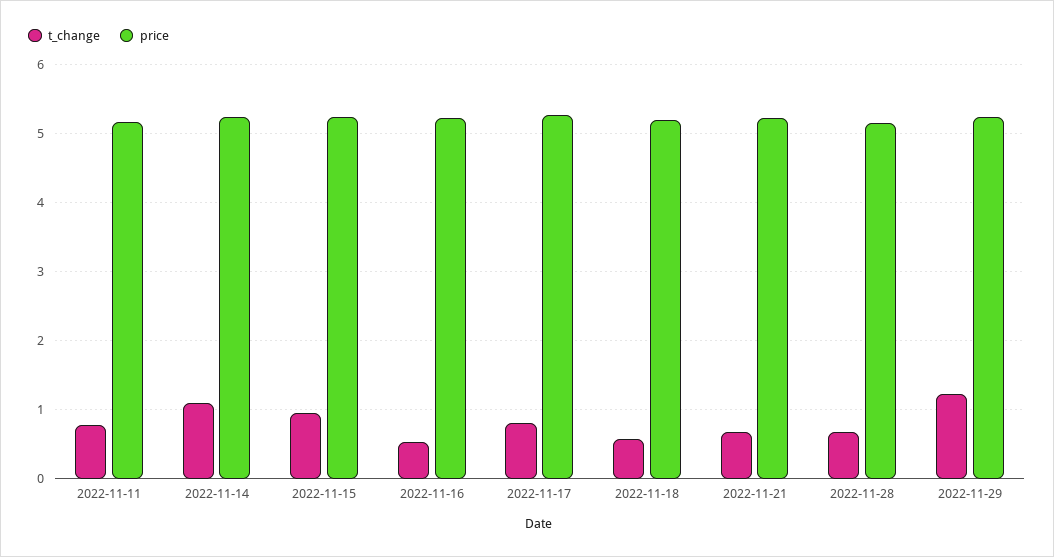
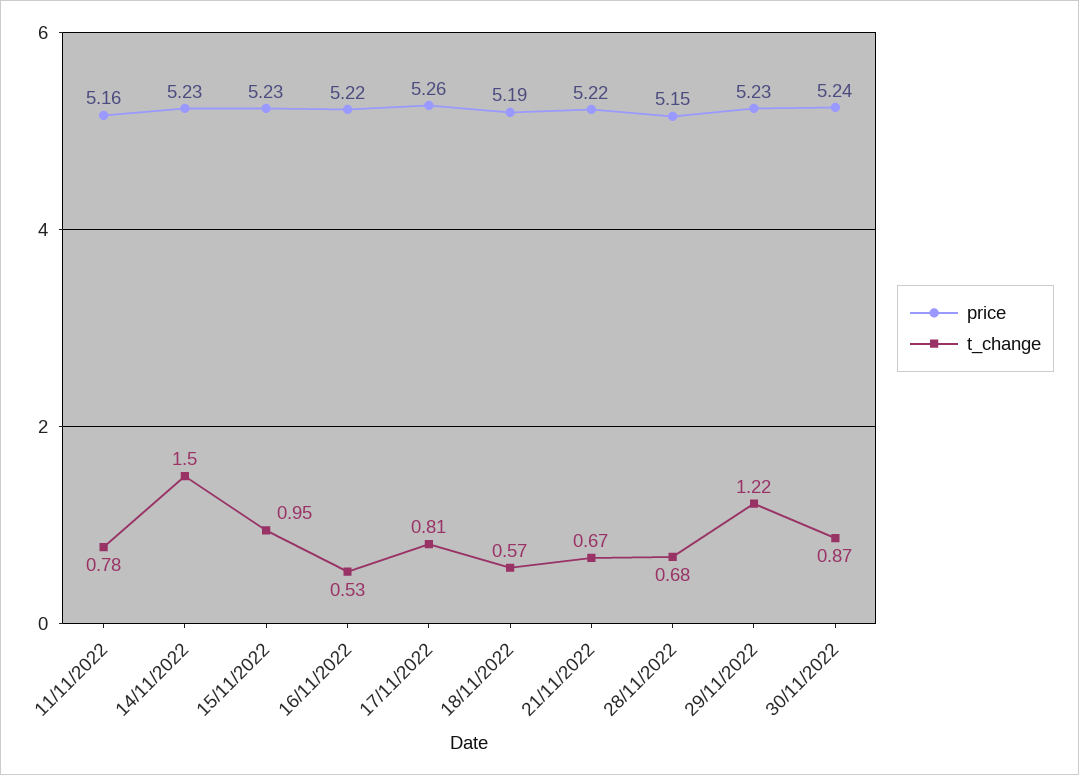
t_change, 2022-11-14: 1.1 -> 1.5
price, 30/11/2022: none -> 5.24
t_change, 30/11/2022: none -> 0.87

